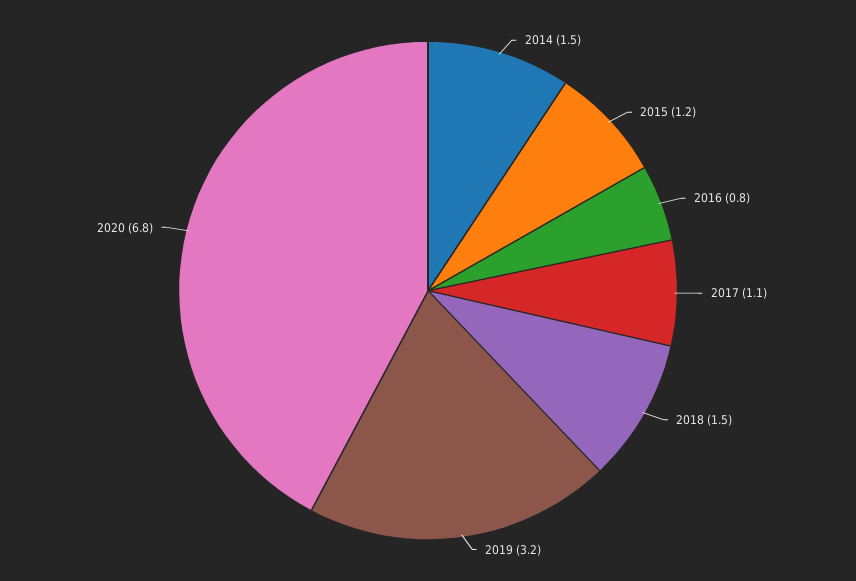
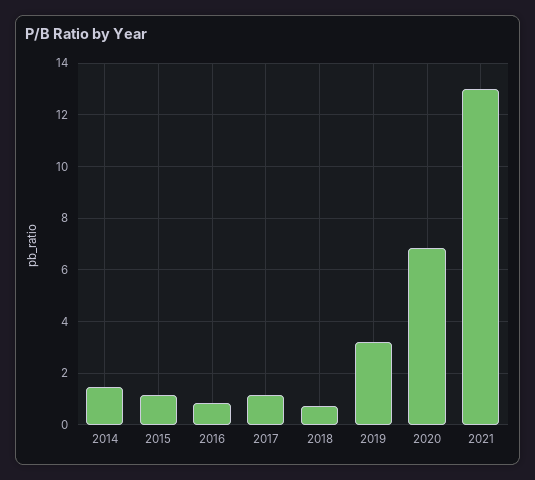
2018: 1.5 -> 0.75
2021: none -> 13

